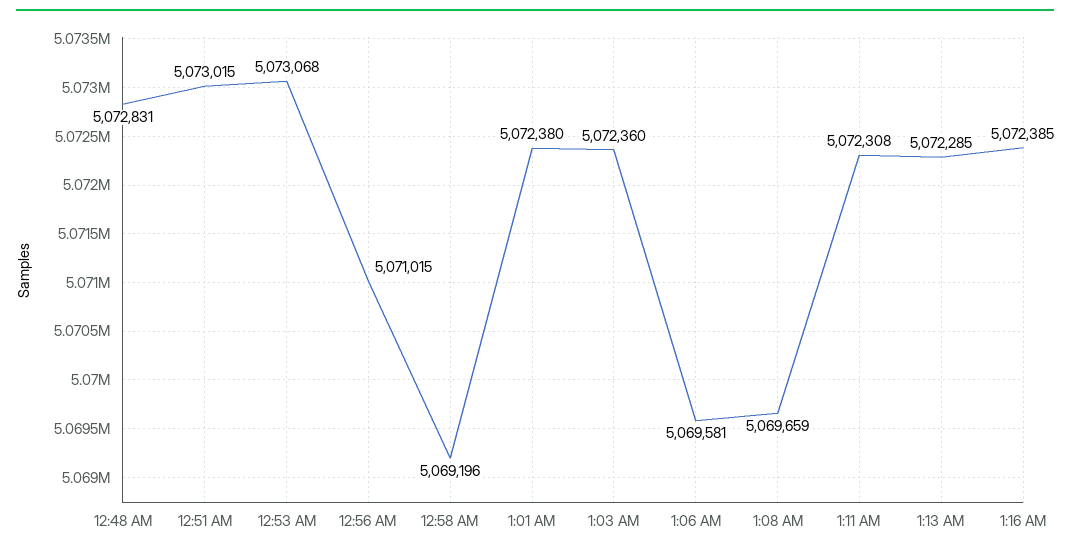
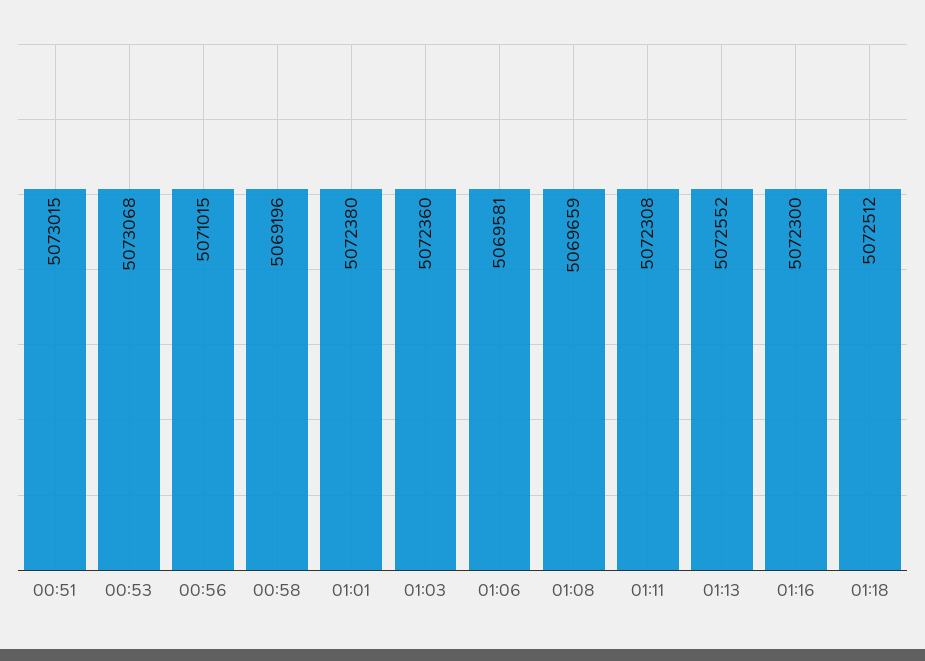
12:48 AM: 5072831 -> none
1:13 AM: 5072285 -> 5072552
1:16 AM: 5072385 -> 5072300
01:18: none -> 5072512

